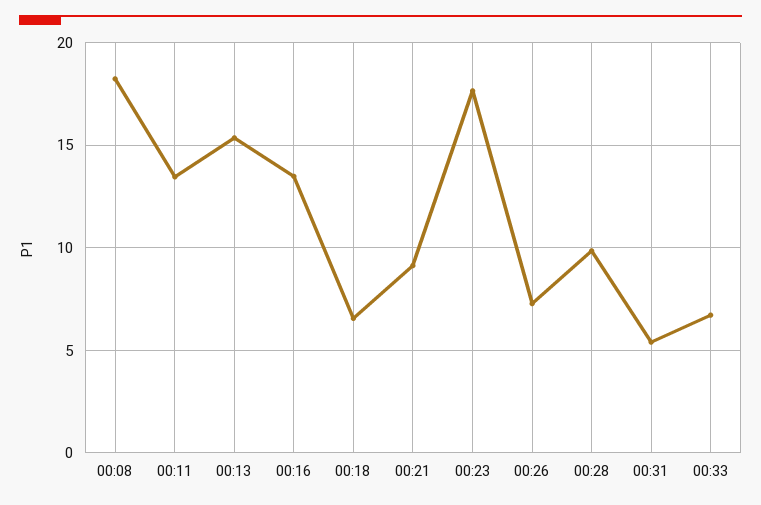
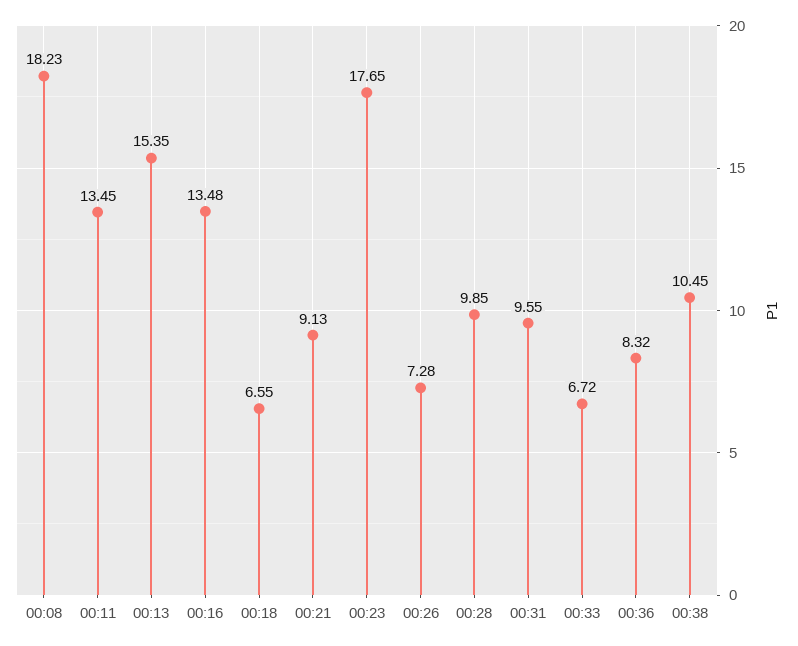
00:31: 5.5 -> 9.55
00:36: none -> 8.32
00:38: none -> 10.45

